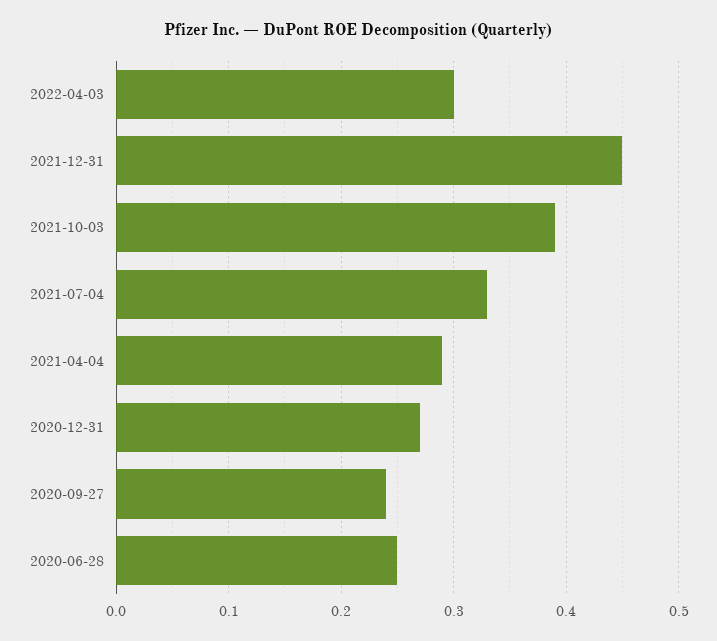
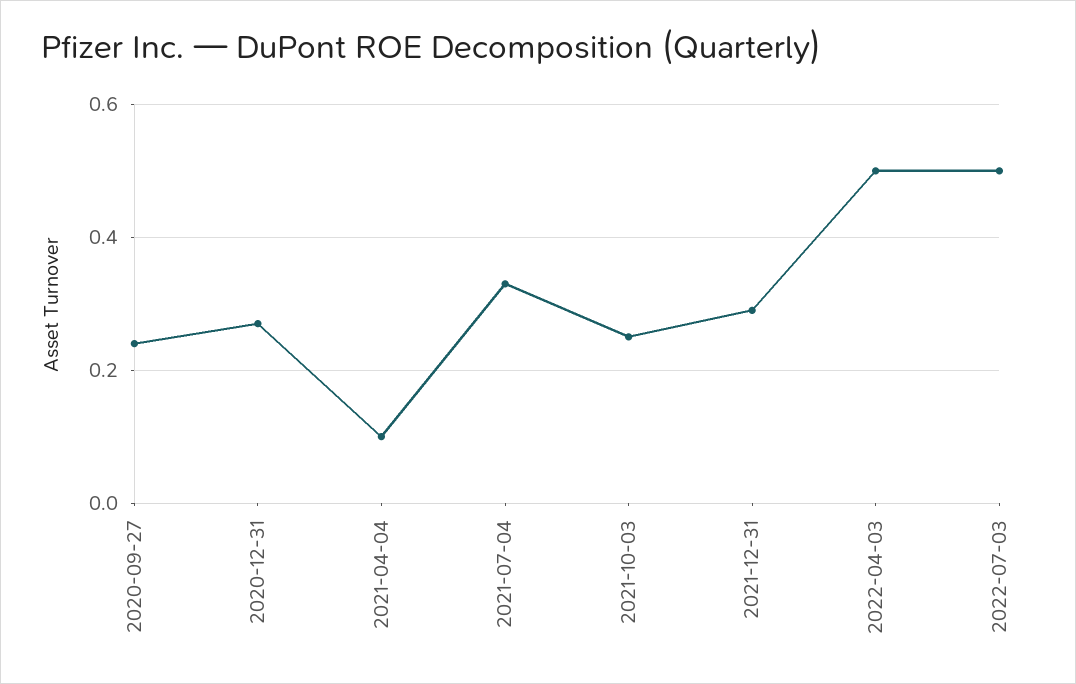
2022-04-03: 0.3 -> 0.5
2021-12-31: 0.45 -> 0.3
2021-10-03: 0.39 -> 0.25
2021-04-04: 0.29 -> 0.1
2020-06-28: 0.25 -> none
2022-07-03: none -> 0.5

